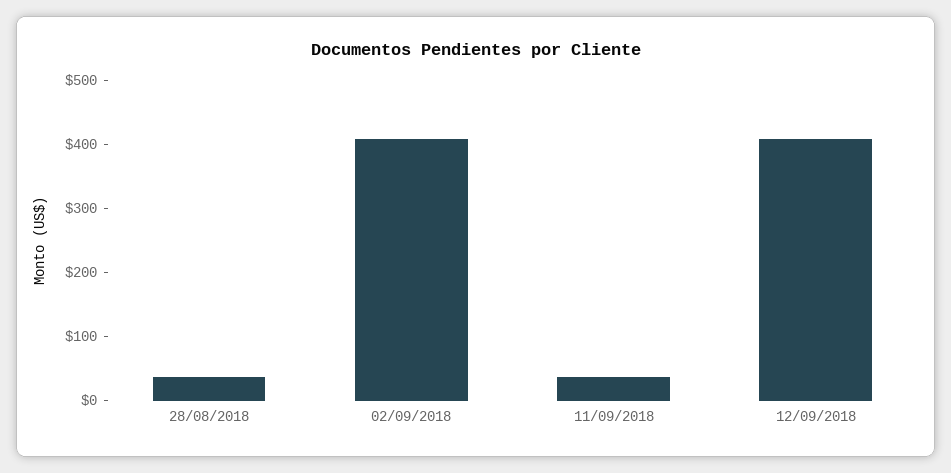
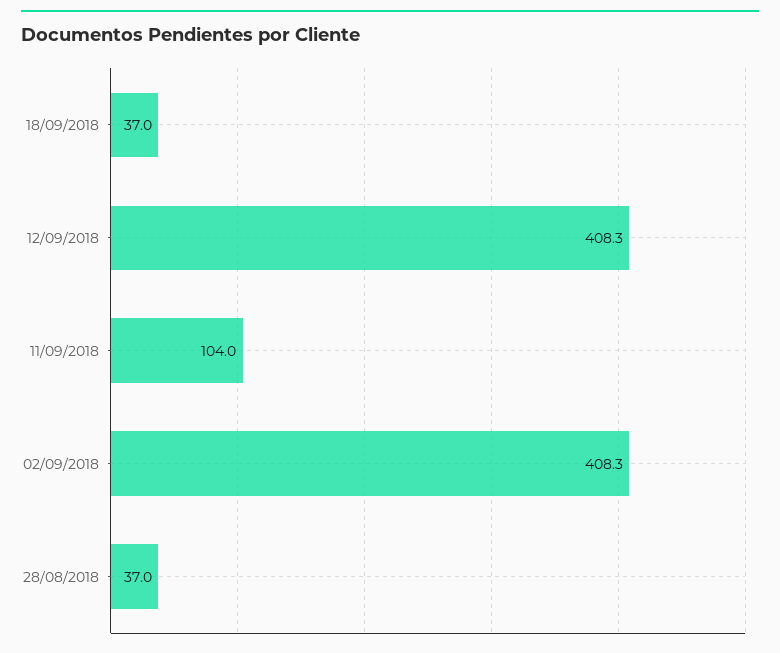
11/09/2018: 40 -> 104
18/09/2018: none -> 37

